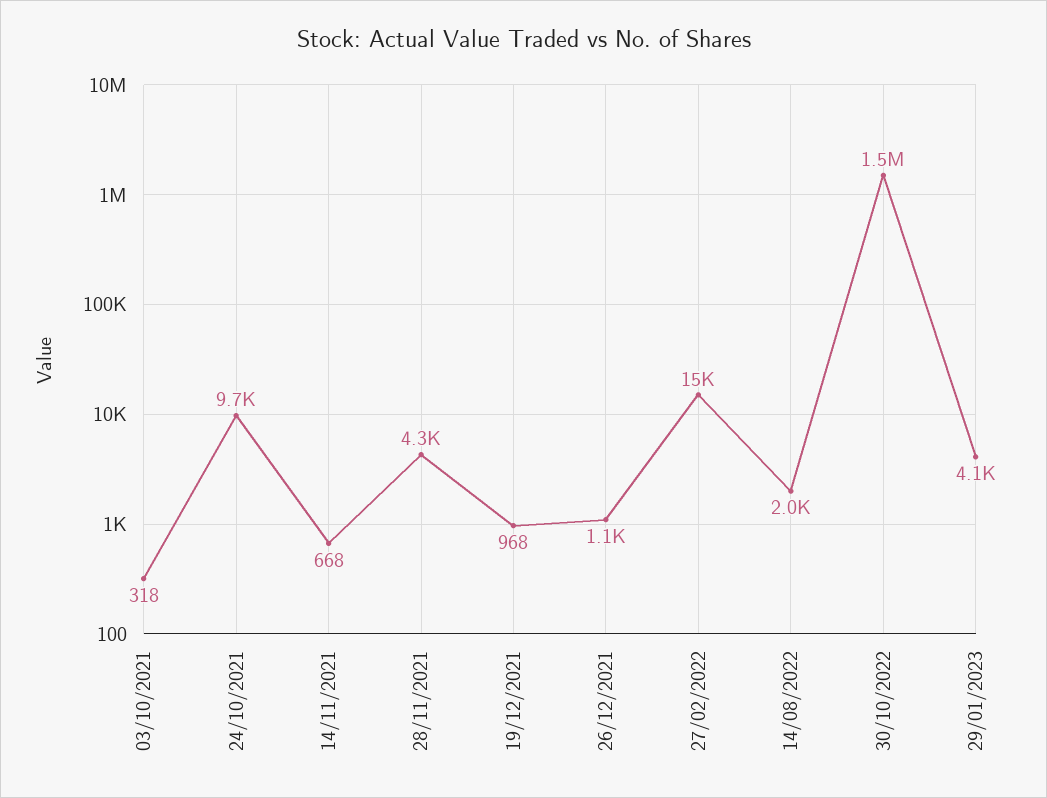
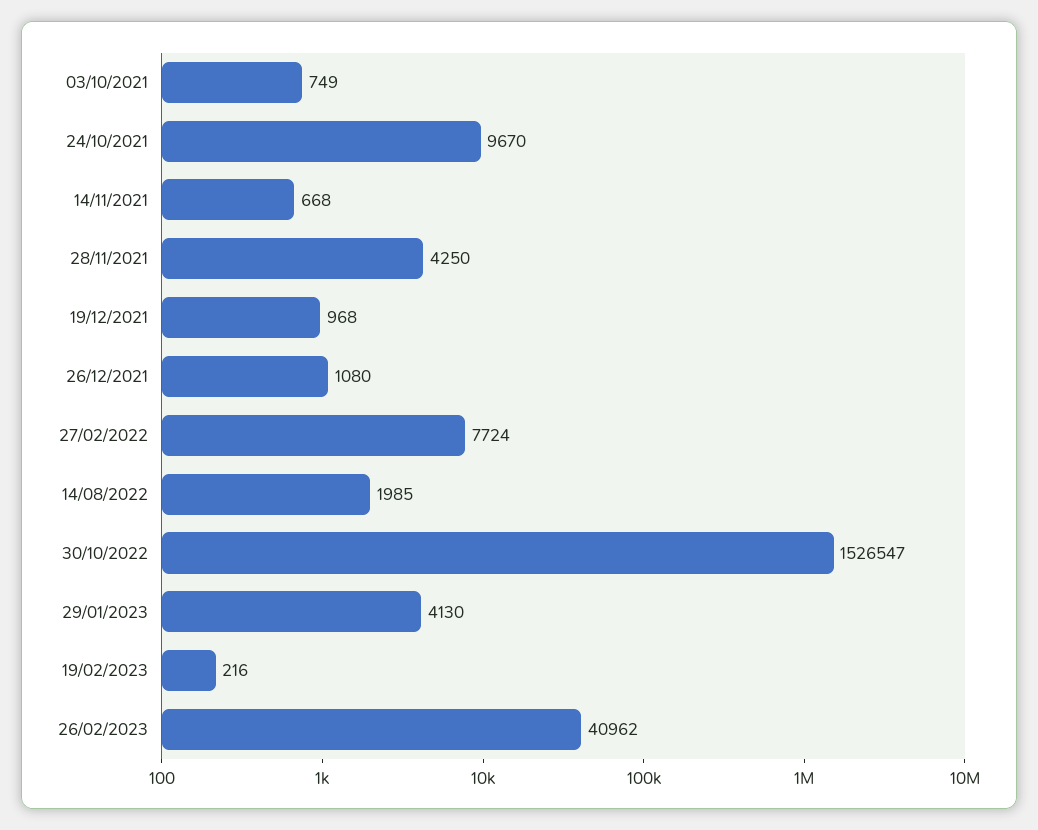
03/10/2021: 318 -> 749
27/02/2022: 15000 -> 7724
19/02/2023: none -> 216
26/02/2023: none -> 40962

